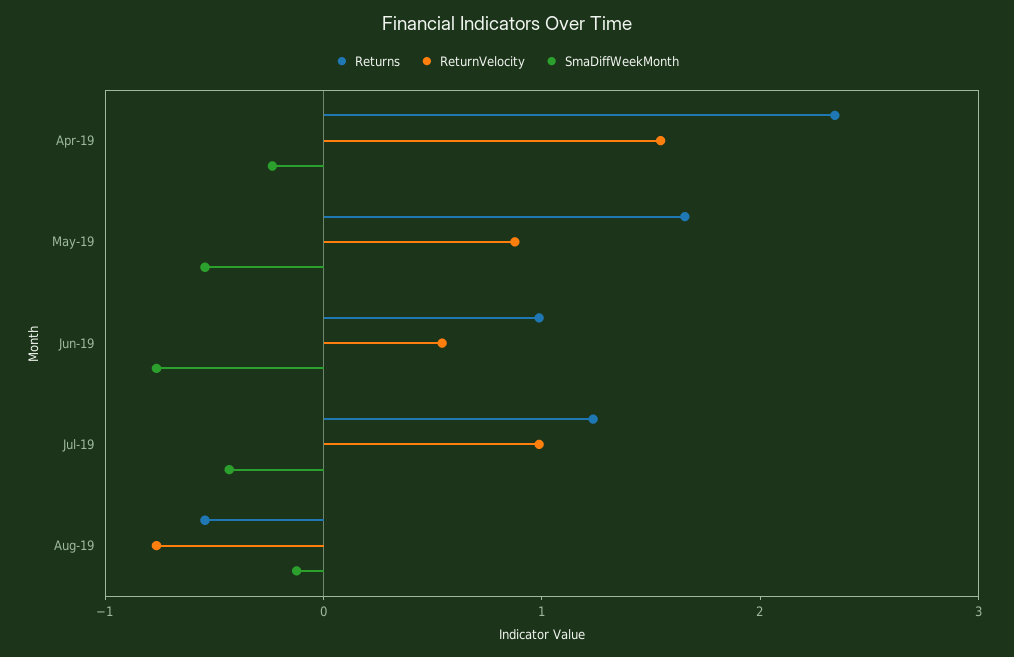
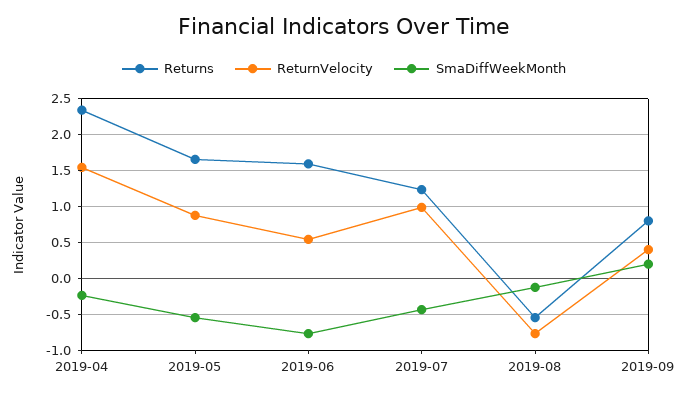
Returns, Jun-19: 1 -> 1.6
Returns, 2019-09: none -> 0.8
ReturnVelocity, 2019-09: none -> 0.4
SmaDiffWeekMonth, 2019-09: none -> 0.2

